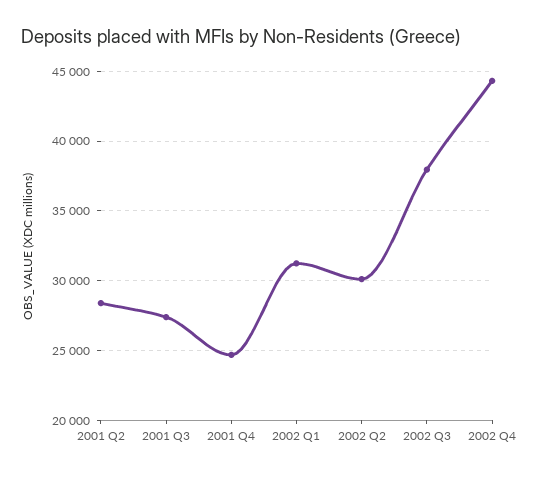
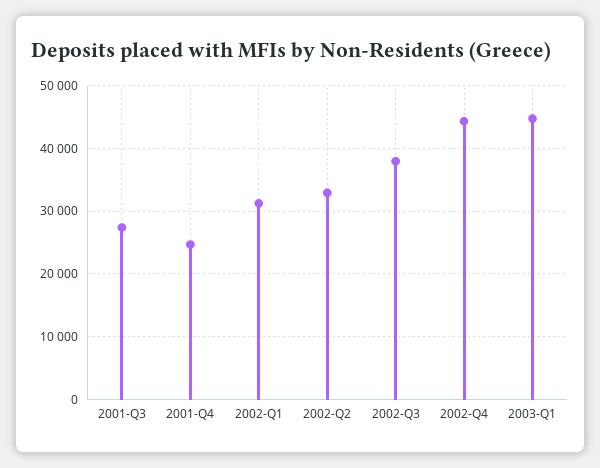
2001 Q2: 28500 -> none
2002 Q2: 30000 -> 33000
2003-Q1: none -> 45000

